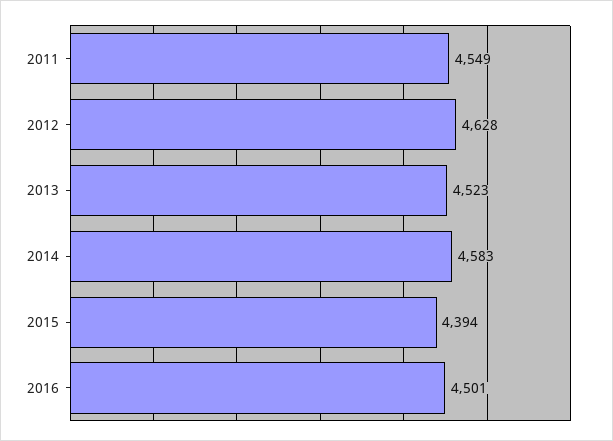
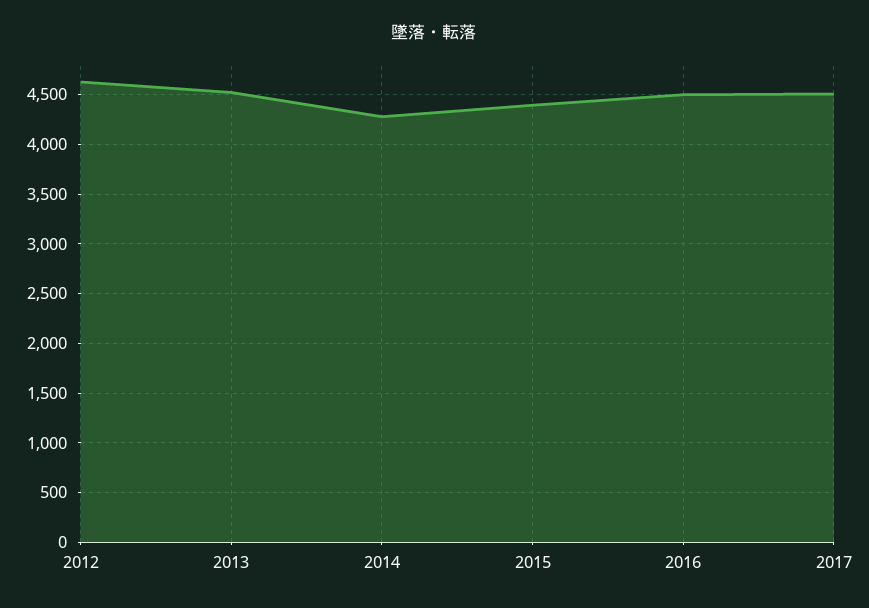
2011: 4549 -> none
2014: 4583 -> 4300
2017: none -> 4500

